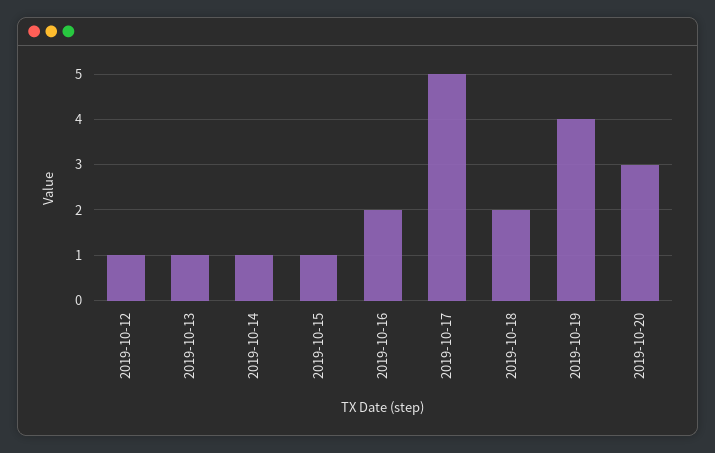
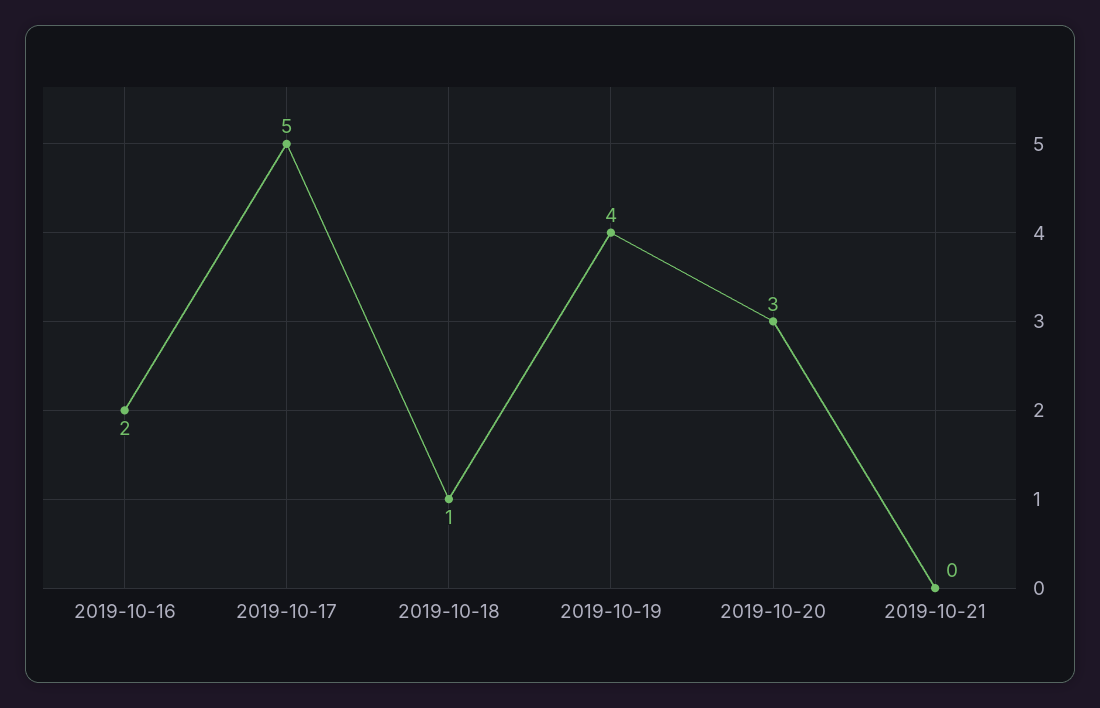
2019-10-12: 1 -> none
2019-10-13: 1 -> none
2019-10-14: 1 -> none
2019-10-15: 1 -> none
2019-10-18: 2 -> 1
2019-10-21: none -> 0

